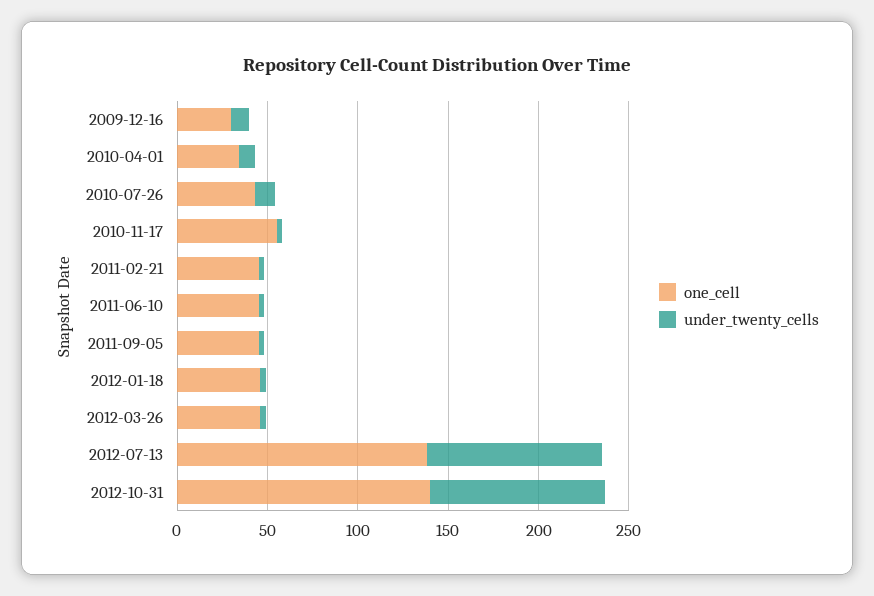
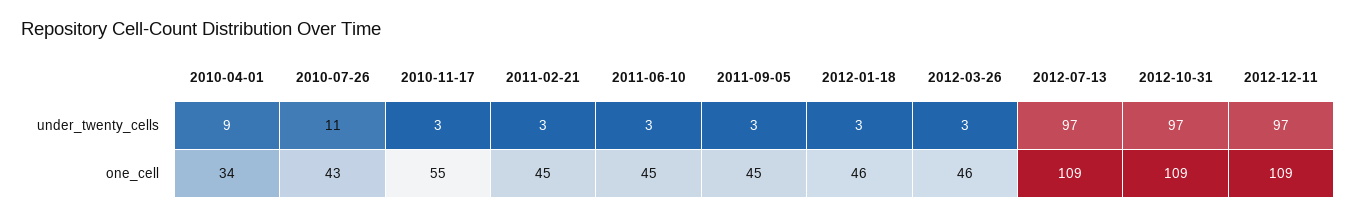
one_cell, 2009-12-16: 30 -> none
under_twenty_cells, 2009-12-16: 10 -> none
one_cell, 2012-07-13: 140 -> 109
one_cell, 2012-10-31: 140 -> 109
under_twenty_cells, 2012-12-11: none -> 97
one_cell, 2012-12-11: none -> 109

